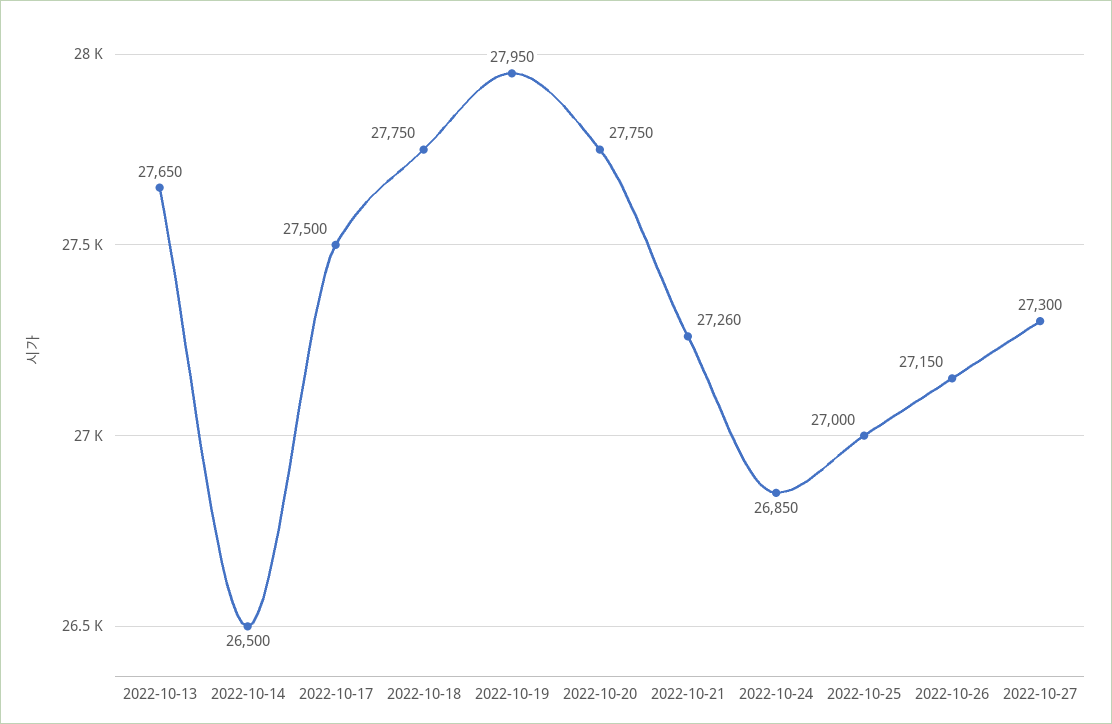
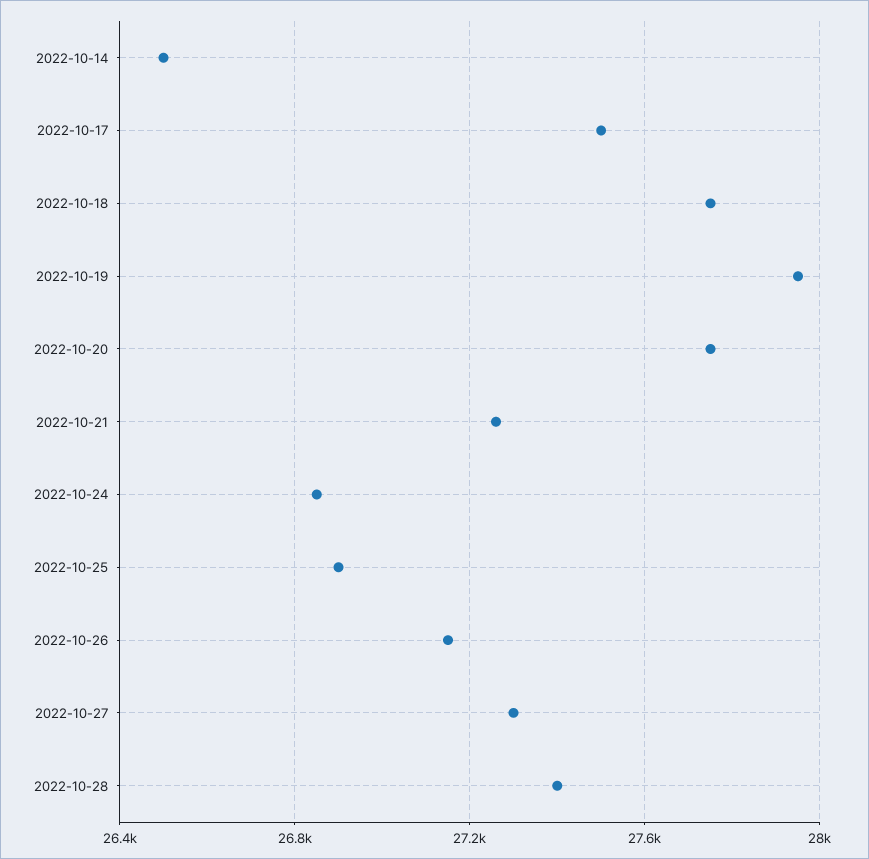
2022-10-13: 27650 -> none
2022-10-25: 27000 -> 26900
2022-10-28: none -> 27400

